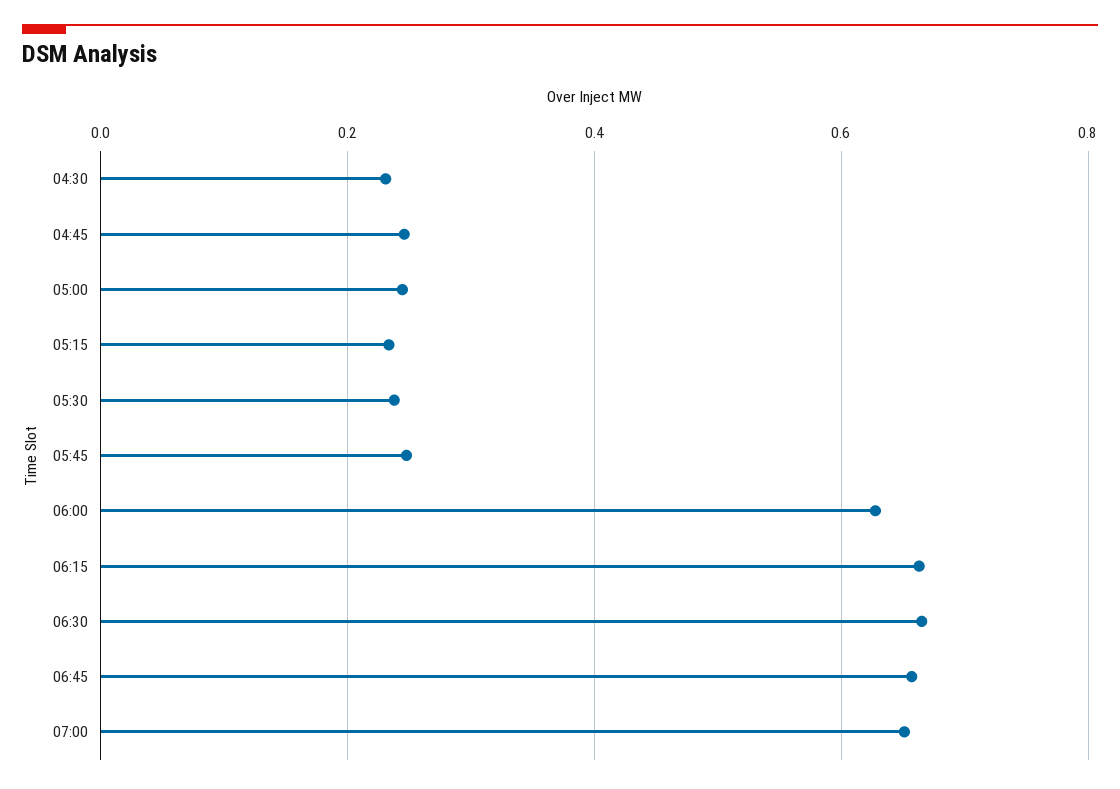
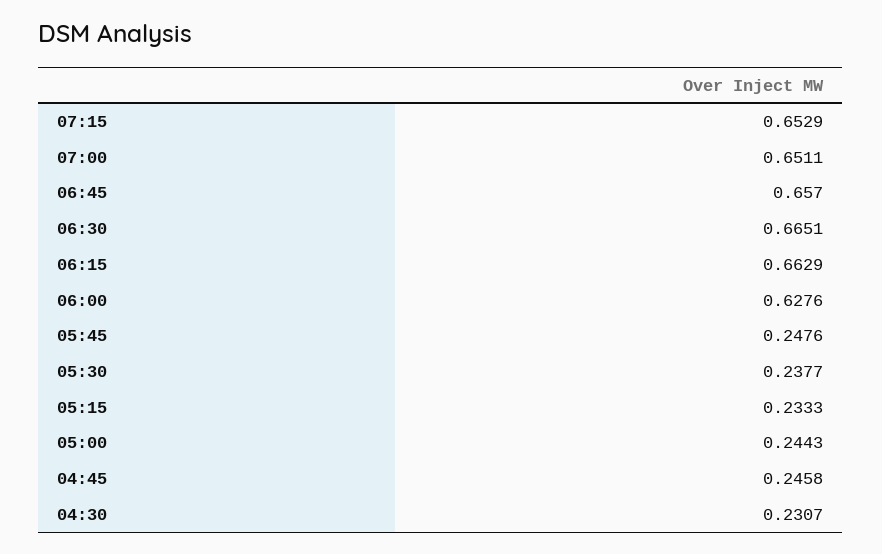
07:15: none -> 0.6529

